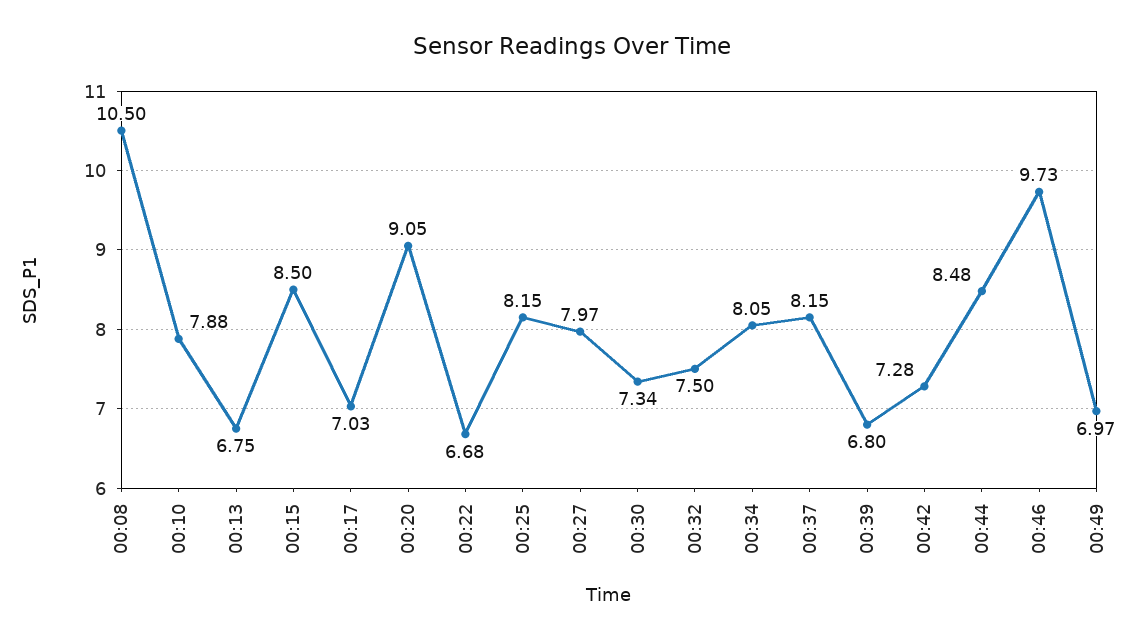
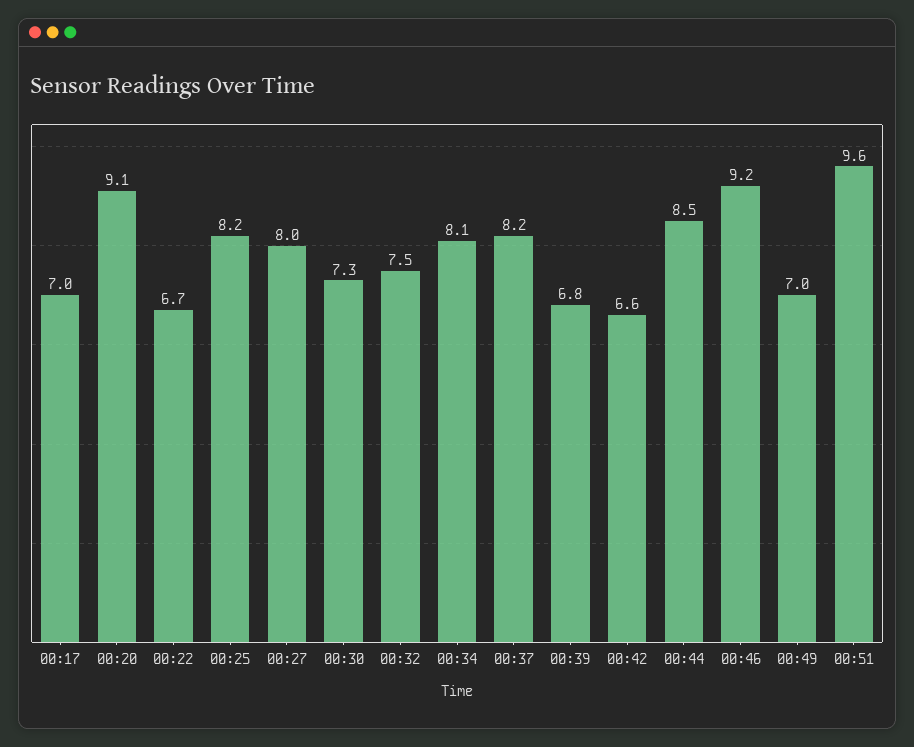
00:08: 10.5 -> none
00:10: 7.88 -> none
00:13: 6.75 -> none
00:15: 8.5 -> none
00:42: 7.28 -> 6.6
00:46: 9.73 -> 9.2
00:51: none -> 9.6

